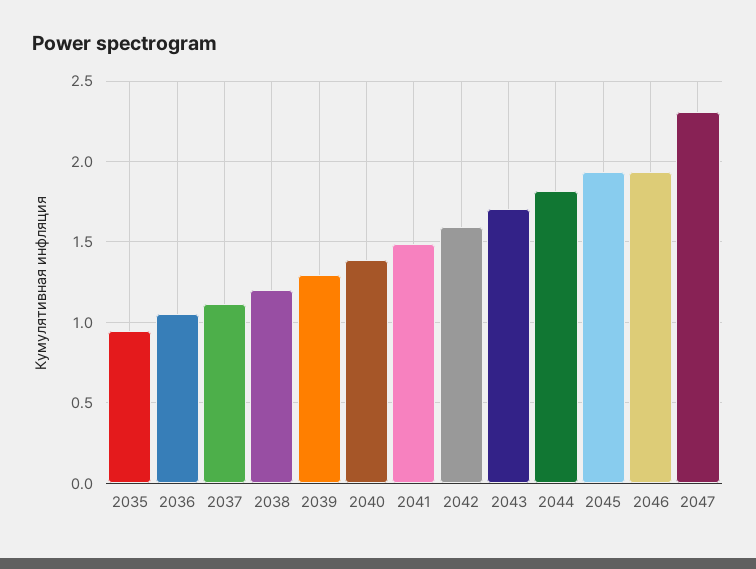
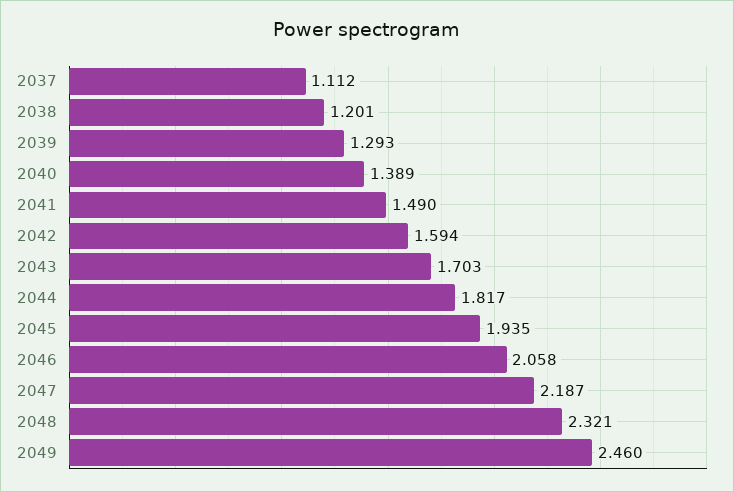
2035: 0.95 -> none
2036: 1.05 -> none
2046: 1.95 -> 2.058
2047: 2.3 -> 2.187
2048: none -> 2.321
2049: none -> 2.46

